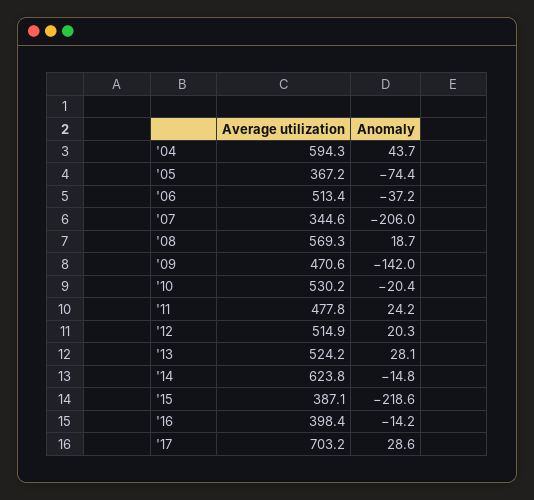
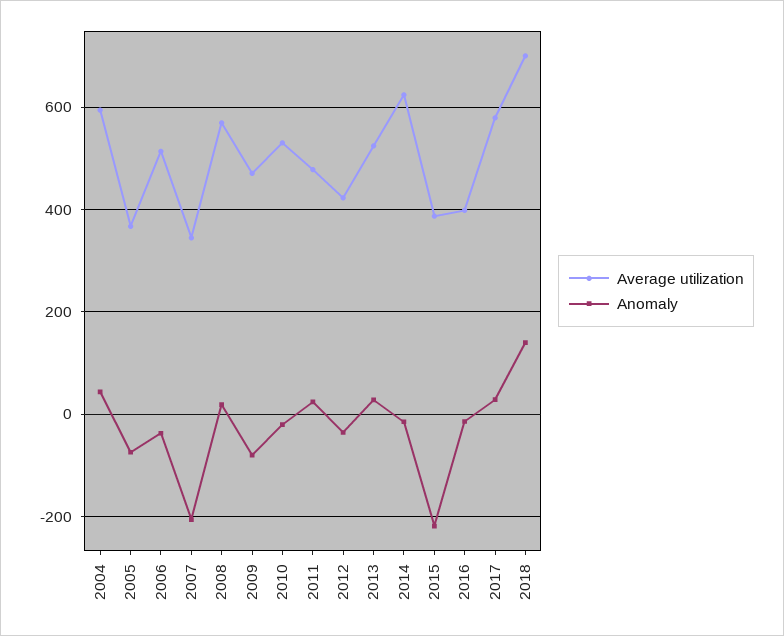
Anomaly, '09: -142 -> -80
Average utilization, '12: 514.9 -> 420
Anomaly, '12: 20.3 -> -40
Average utilization, '17: 703.2 -> 580
Average utilization, 2018: none -> 700
Anomaly, 2018: none -> 140

